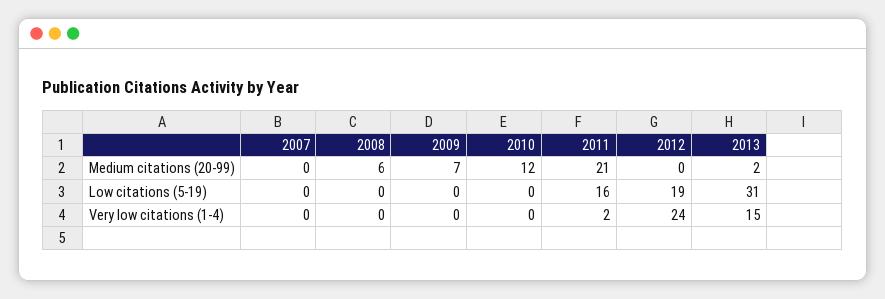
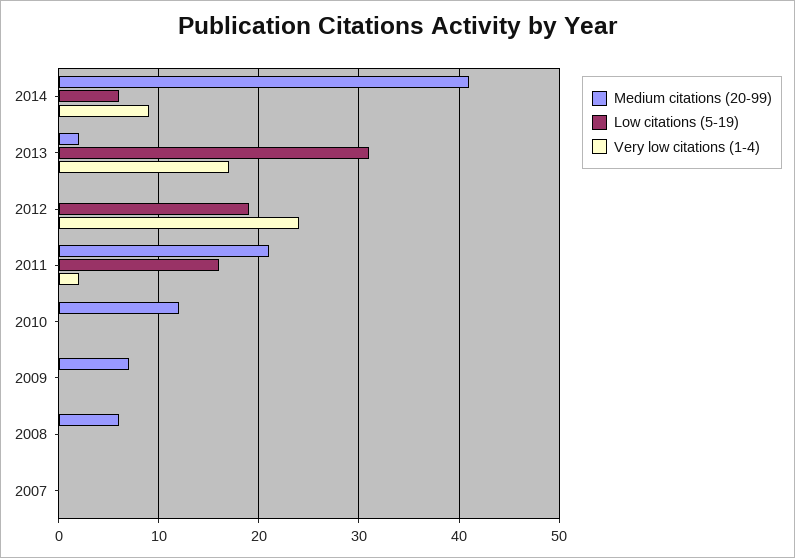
Very low citations (1-4), 2013: 15 -> 17
Medium citations (20-99), 2014: none -> 41
Low citations (5-19), 2014: none -> 6
Very low citations (1-4), 2014: none -> 9

